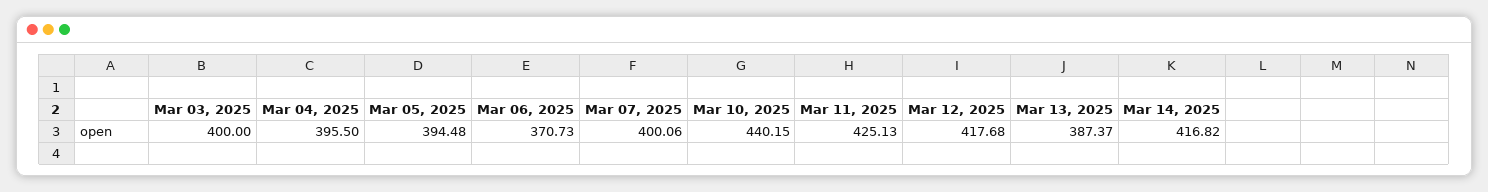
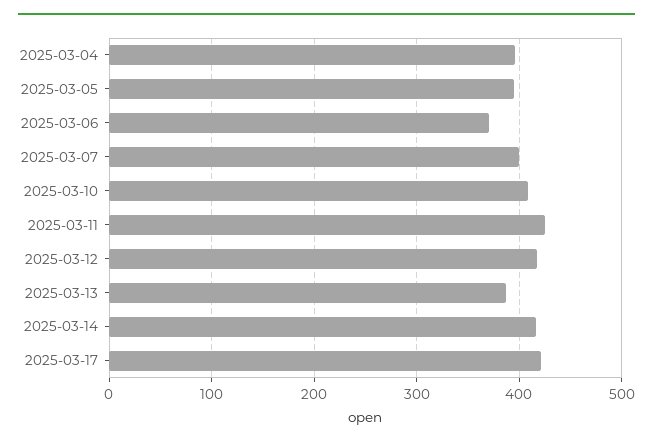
Mar 03, 2025: 400 -> none
Mar 10, 2025: 440.15 -> 410
2025-03-17: none -> 420

